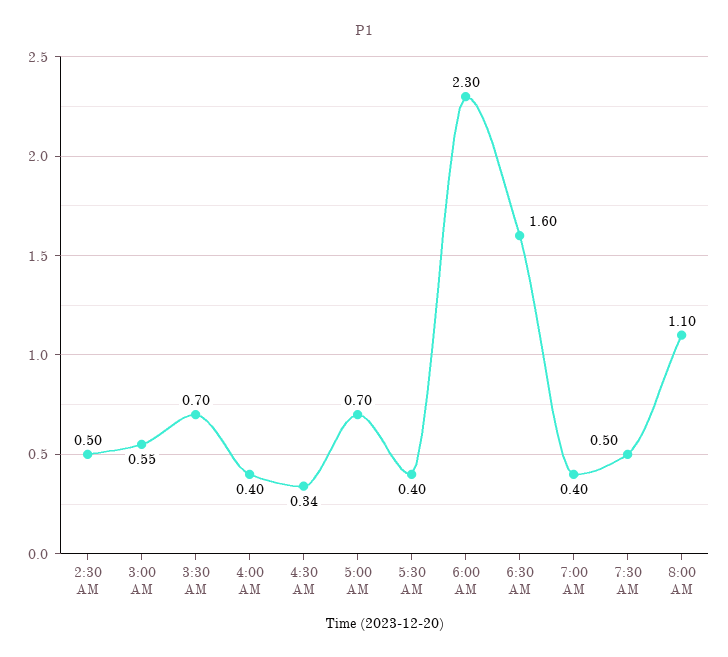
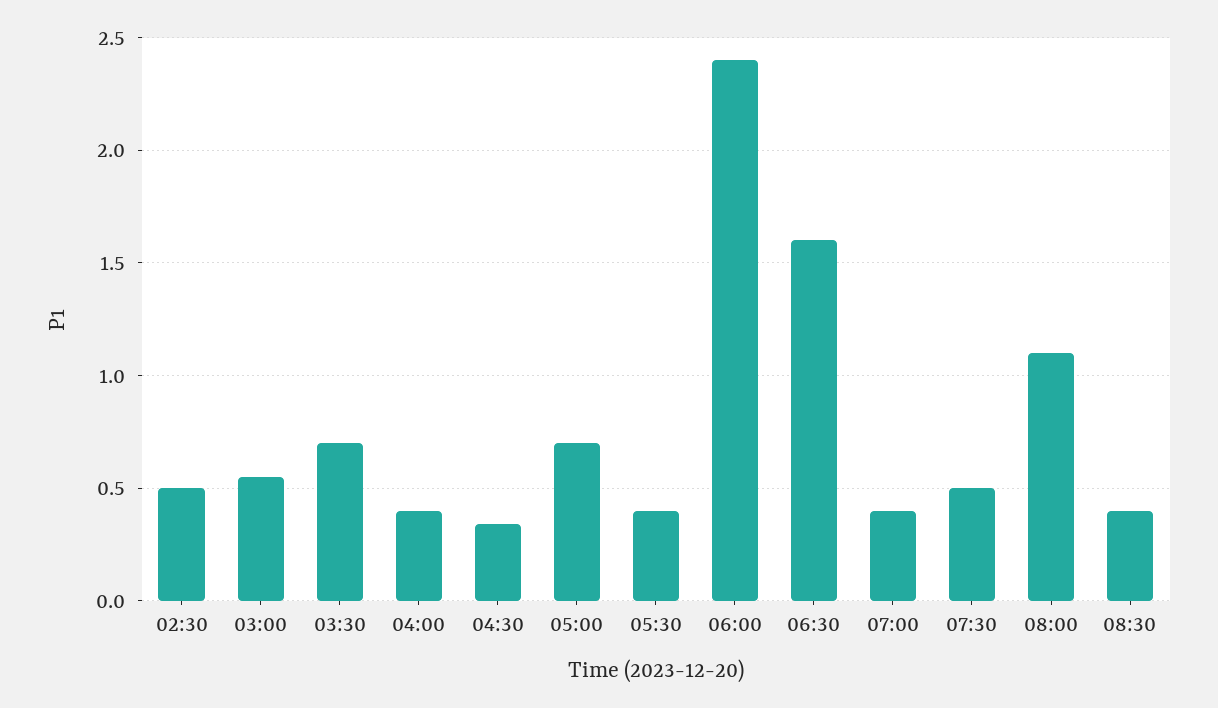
6:00 AM: 2.3 -> 2.4
08:30: none -> 0.4

